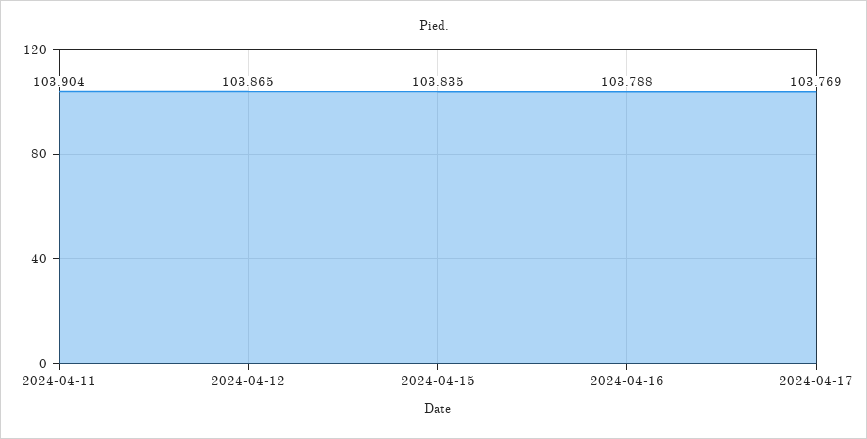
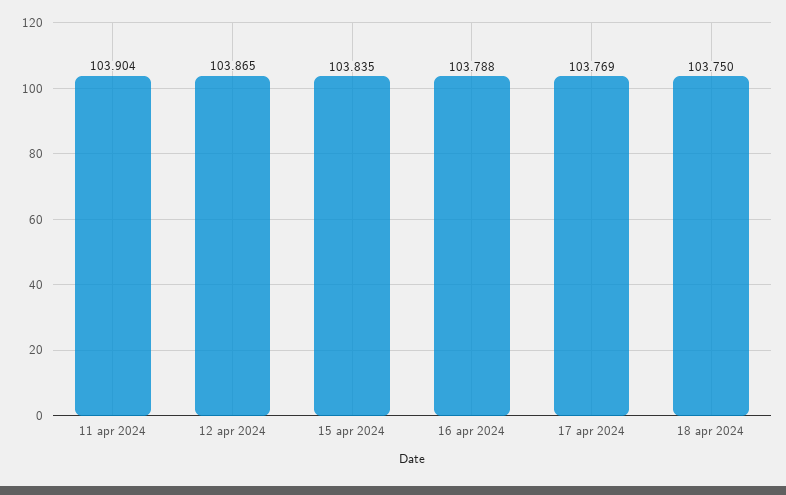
18 apr 2024: none -> 103.75

